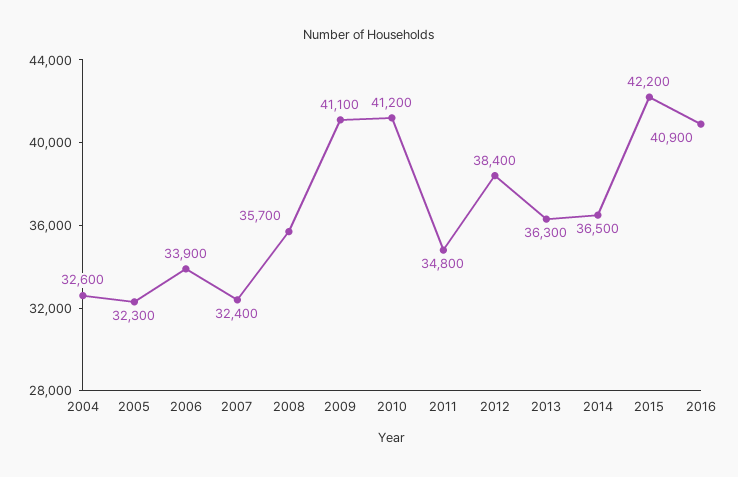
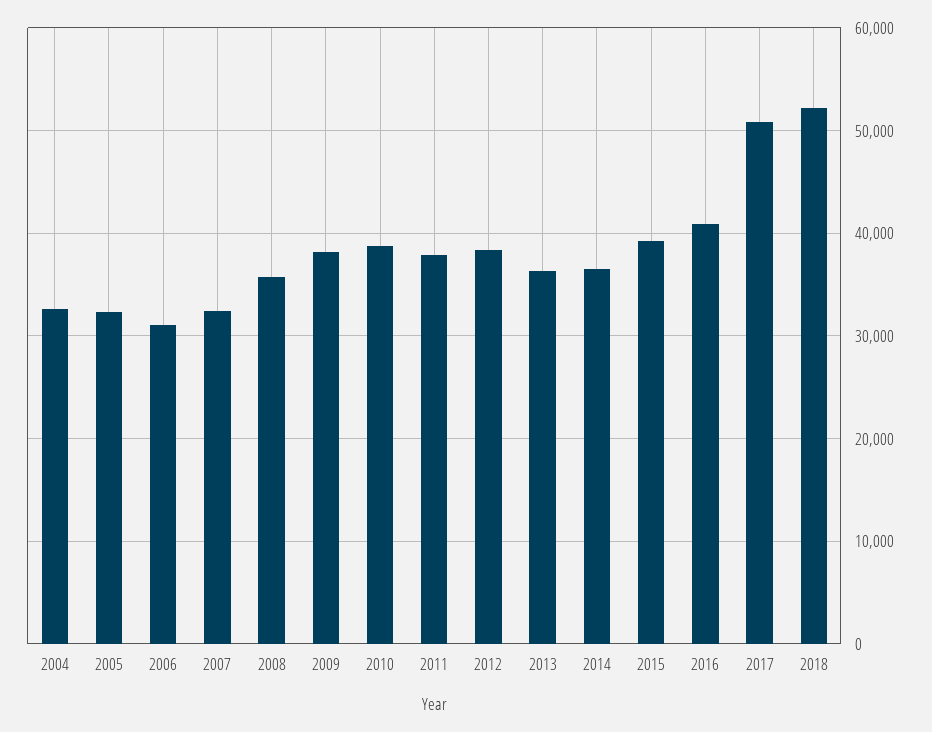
2006: 33900 -> 31000
2009: 41100 -> 38000
2010: 41200 -> 39000
2011: 34800 -> 38000
2015: 42200 -> 39000
2017: none -> 51000
2018: none -> 52000

